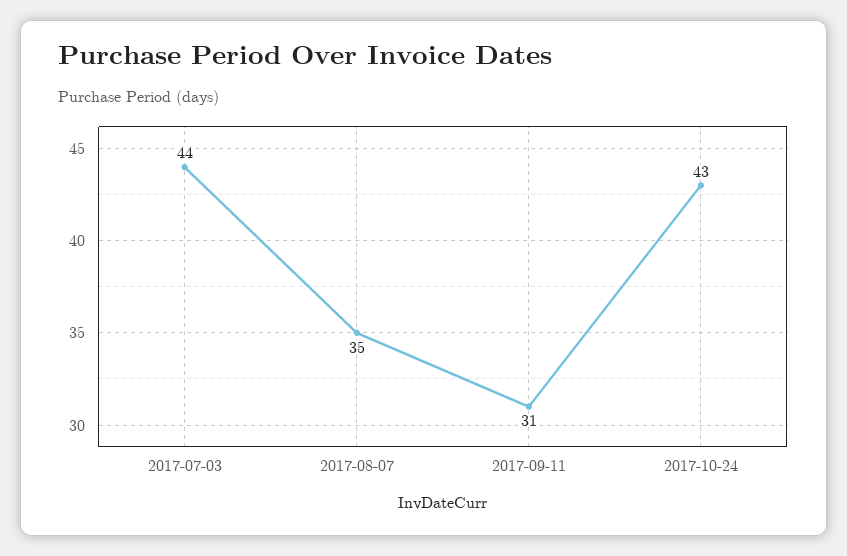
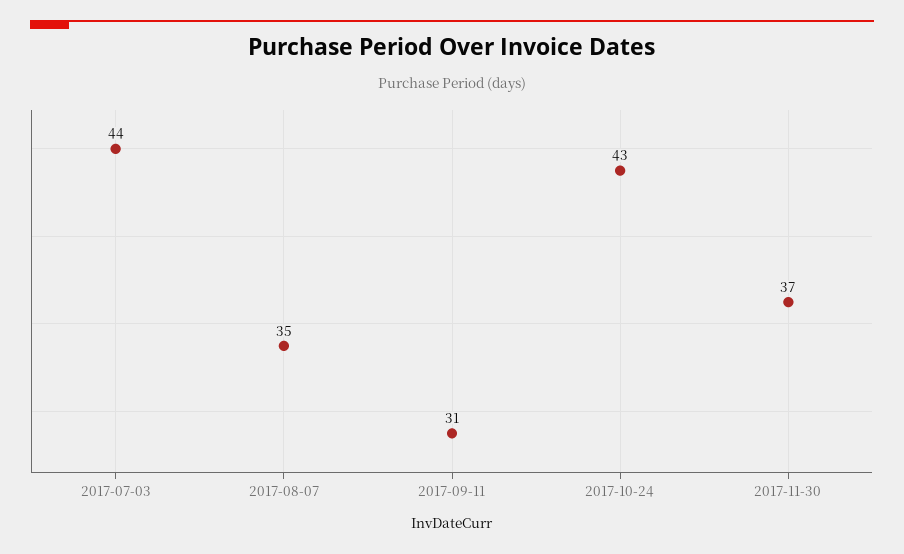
2017-11-30: none -> 37

